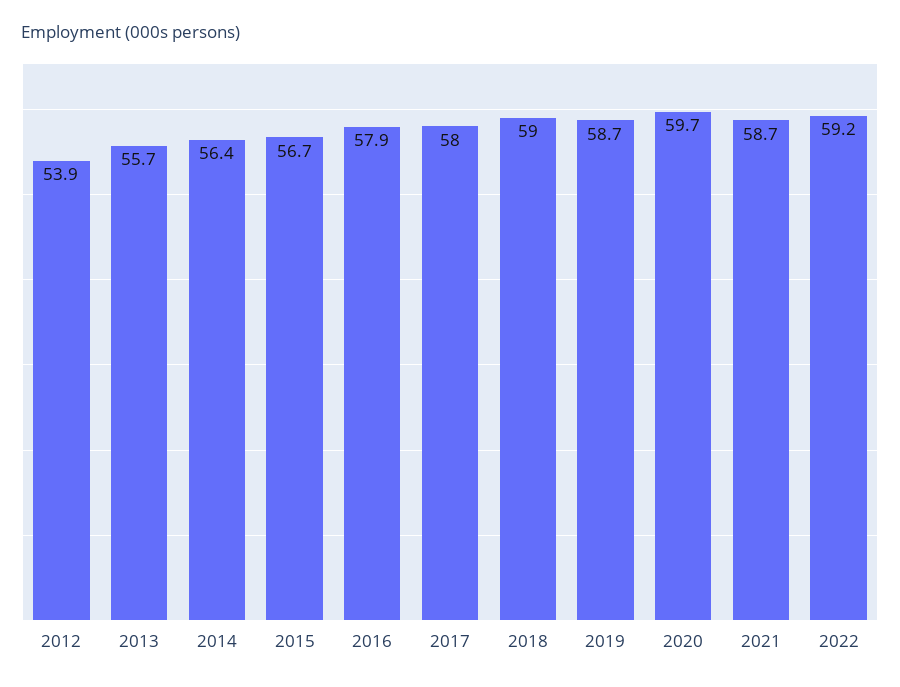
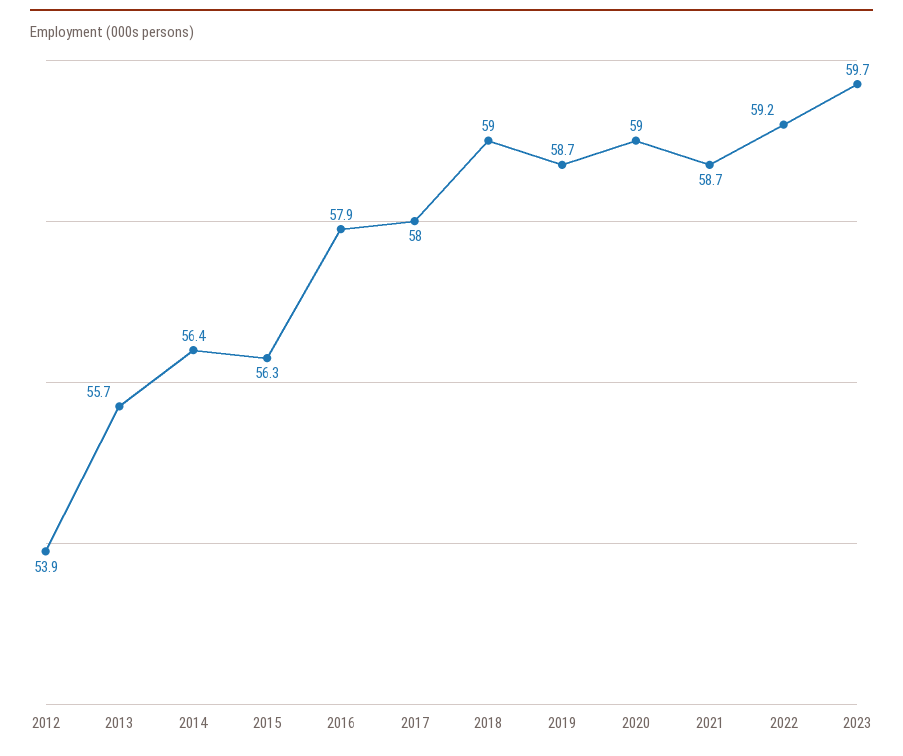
2015: 56.7 -> 56.3
2020: 59.7 -> 59
2023: none -> 59.7

